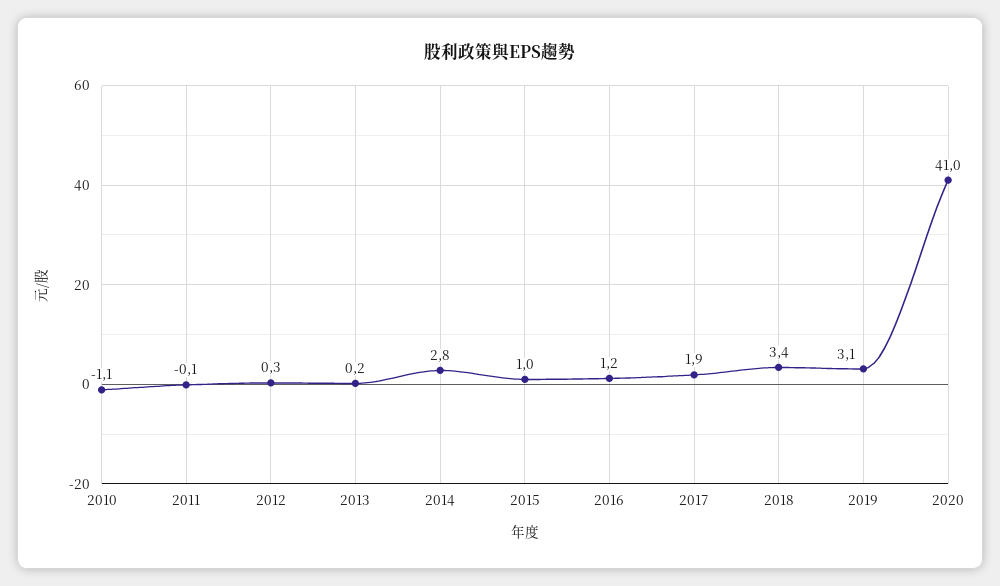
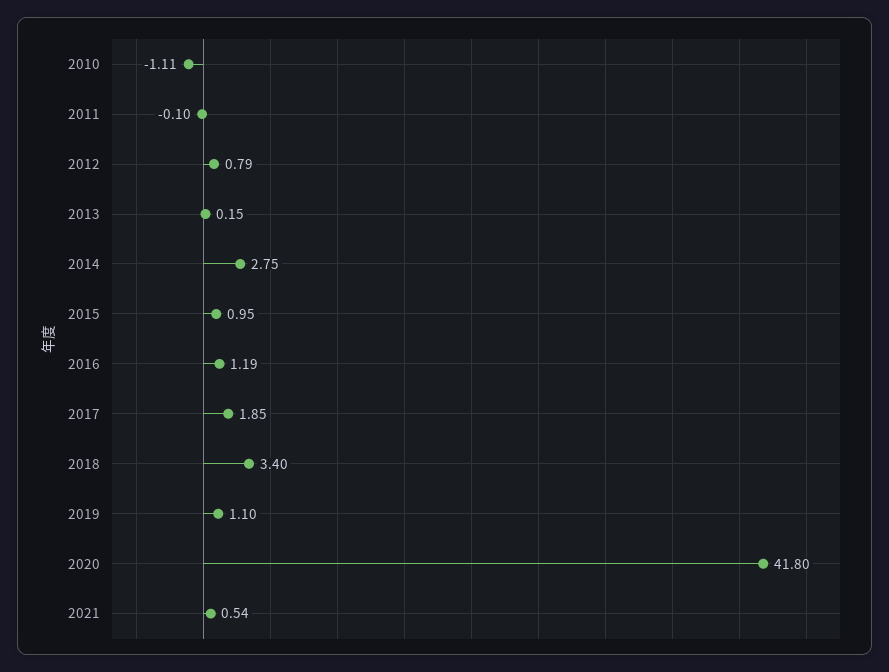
2012: 0.3 -> 0.79
2019: 3.1 -> 1.1
2020: 41 -> 41.8
2021: none -> 0.54

